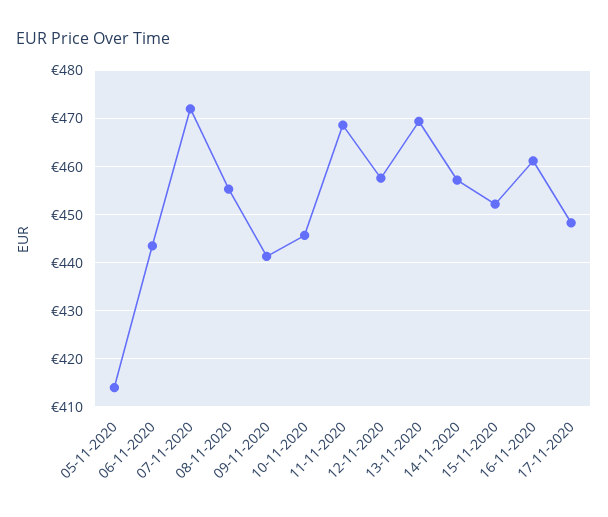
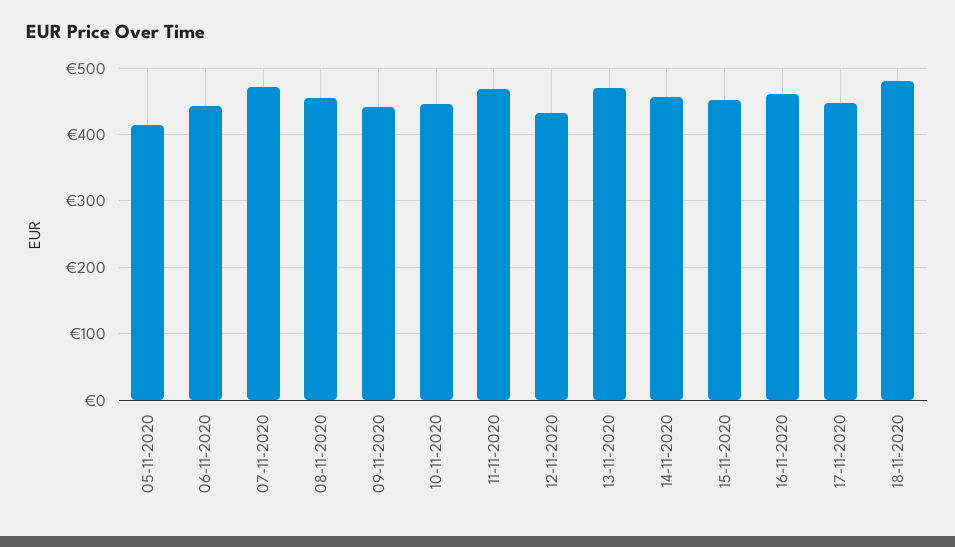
12-11-2020: 458 -> 430
18-11-2020: none -> 480

